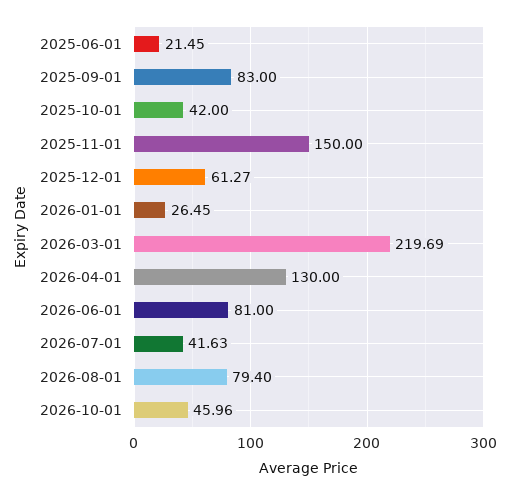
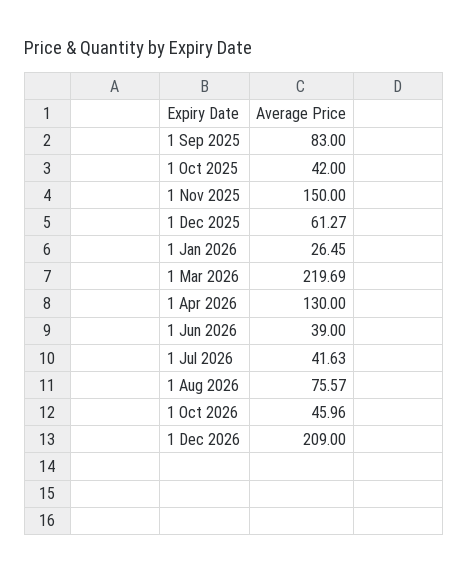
2025-06-01: 21.45 -> none
2026-06-01: 81 -> 39
2026-08-01: 79.4 -> 75.57
1 Dec 2026: none -> 209

